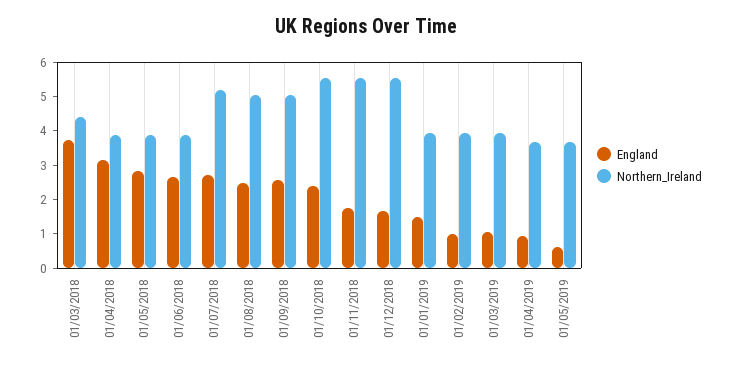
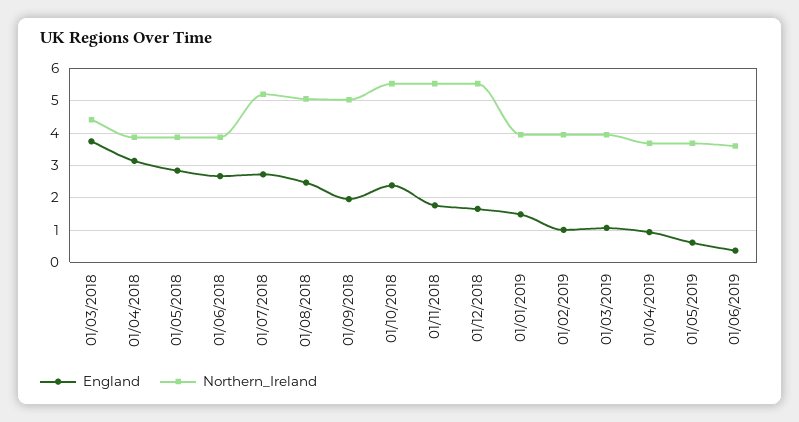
England, 01/09/2018: 2.5 -> 2
England, 01/06/2019: none -> 0.4
Northern_Ireland, 01/06/2019: none -> 3.6

